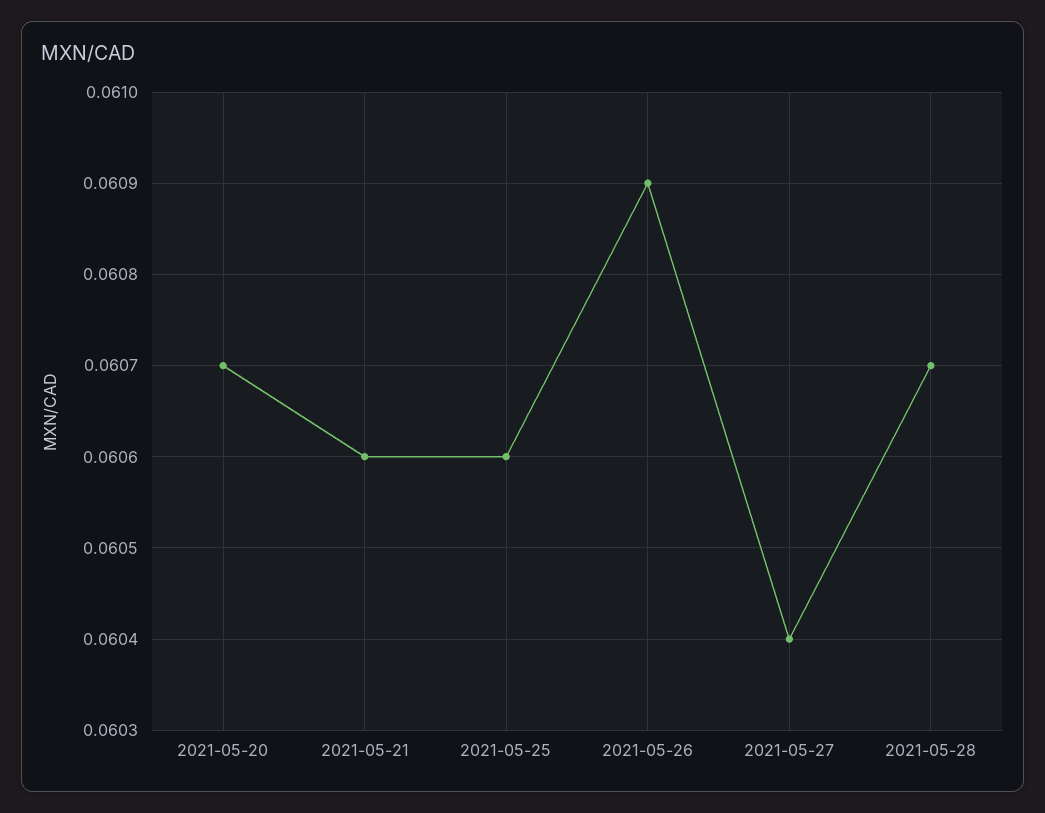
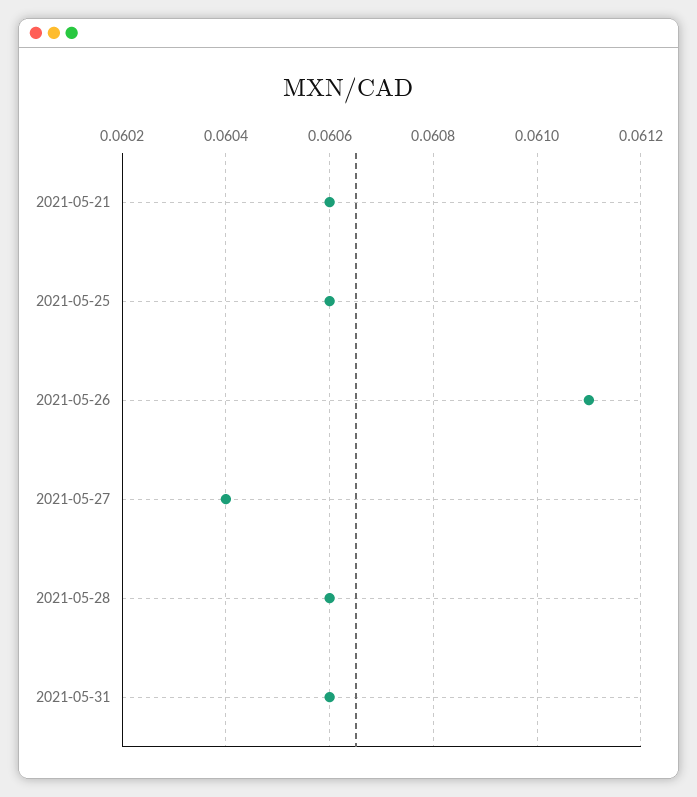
2021-05-20: 0.0607 -> none
2021-05-26: 0.0609 -> 0.0611
2021-05-28: 0.0607 -> 0.0606
2021-05-31: none -> 0.0606

